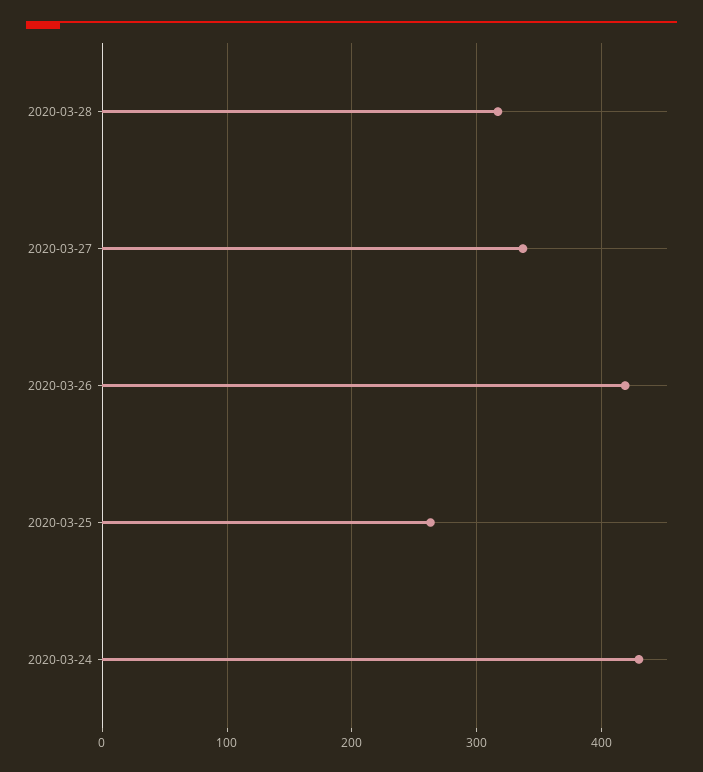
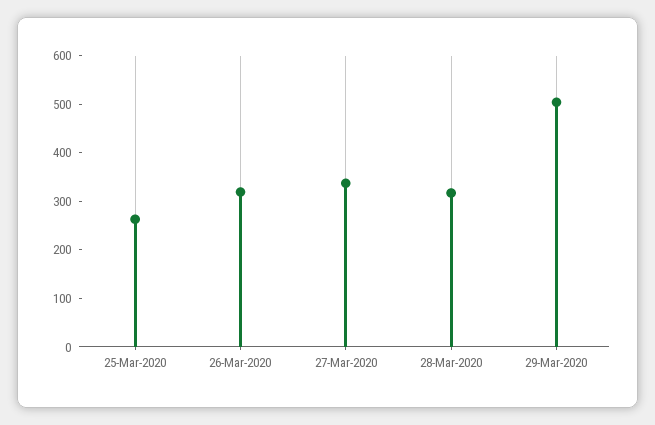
2020-03-26: 420 -> 320
2020-03-24: 430 -> none
29-Mar-2020: none -> 500

